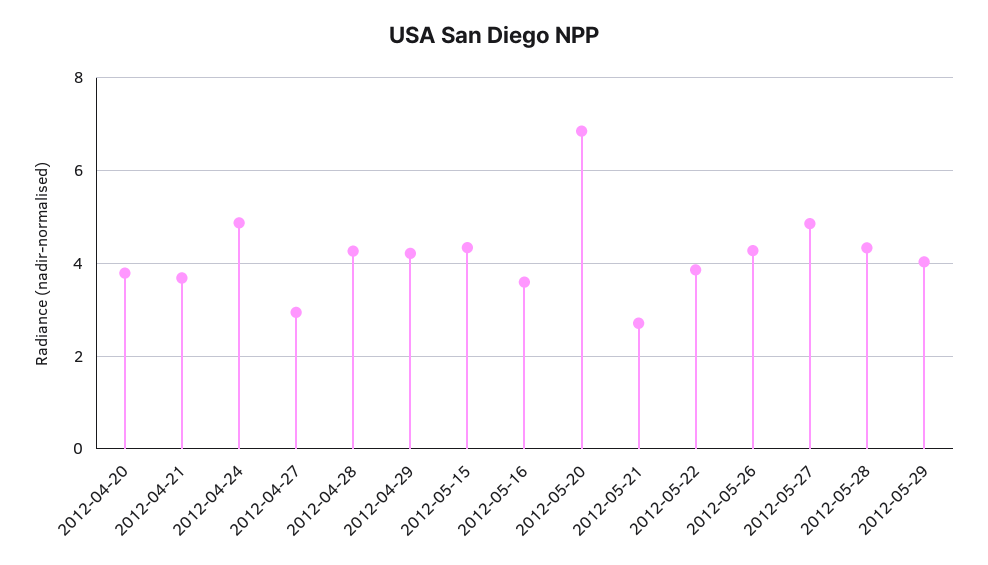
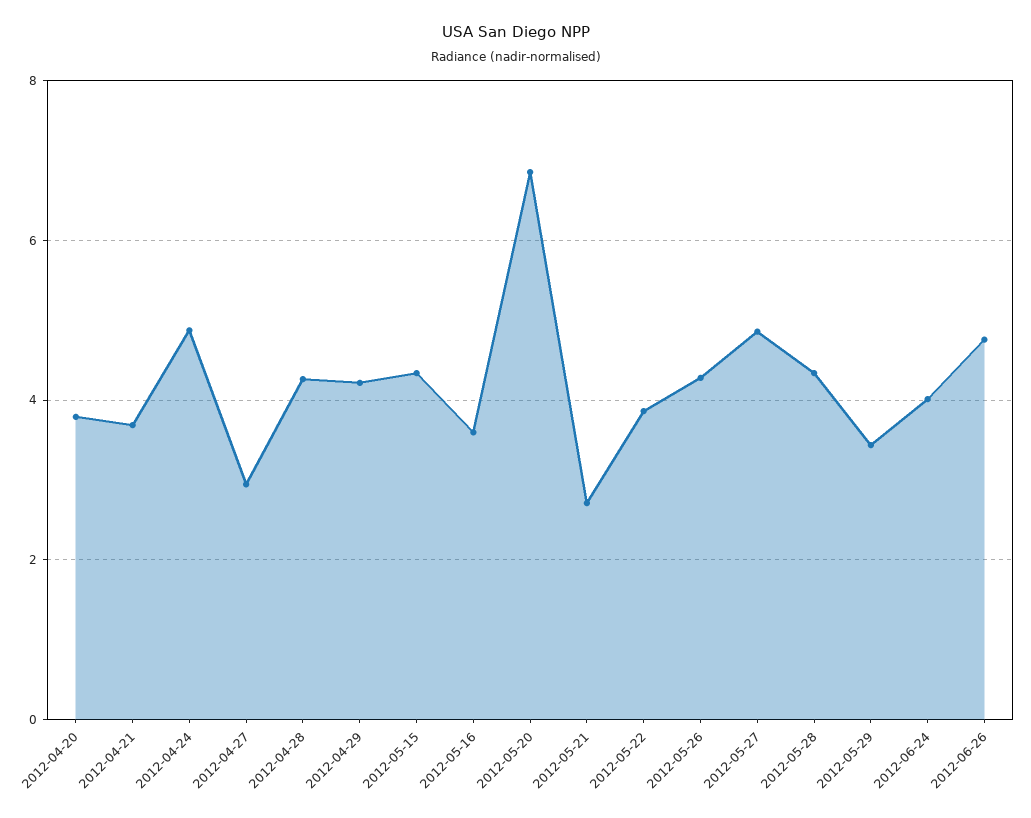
2012-05-29: 4 -> 3.4
2012-06-24: none -> 4
2012-06-26: none -> 4.8

